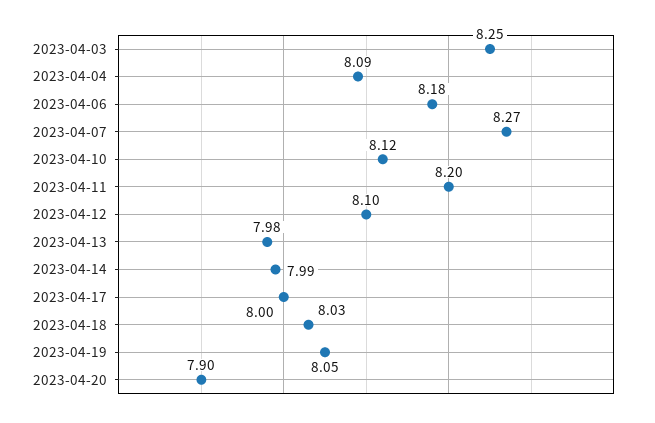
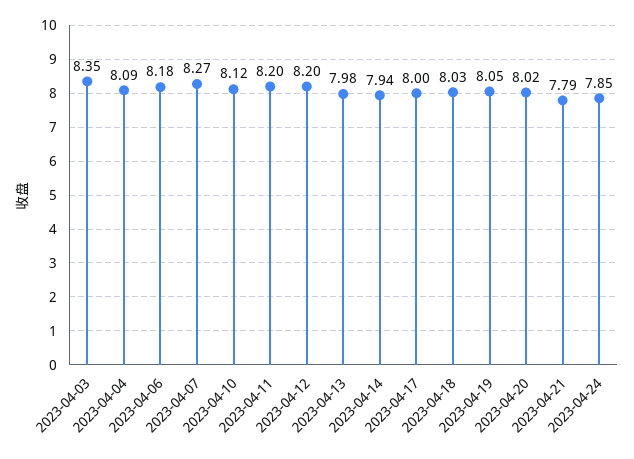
2023-04-03: 8.25 -> 8.35
2023-04-12: 8.1 -> 8.2
2023-04-14: 7.99 -> 7.94
2023-04-20: 7.9 -> 8.02
2023-04-21: none -> 7.79
2023-04-24: none -> 7.85

